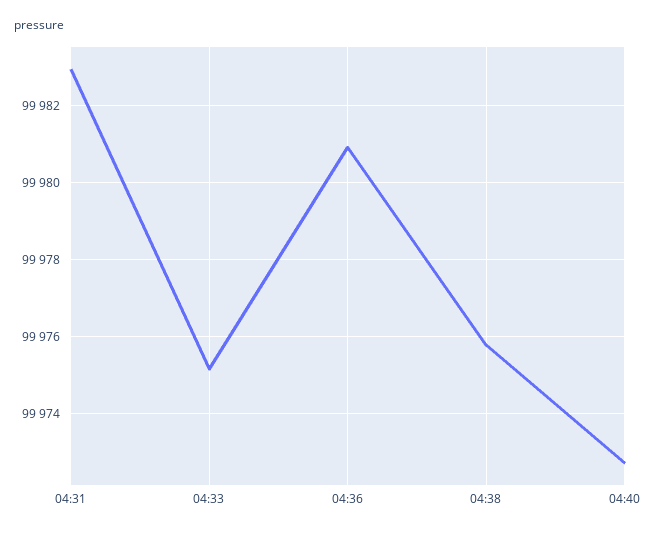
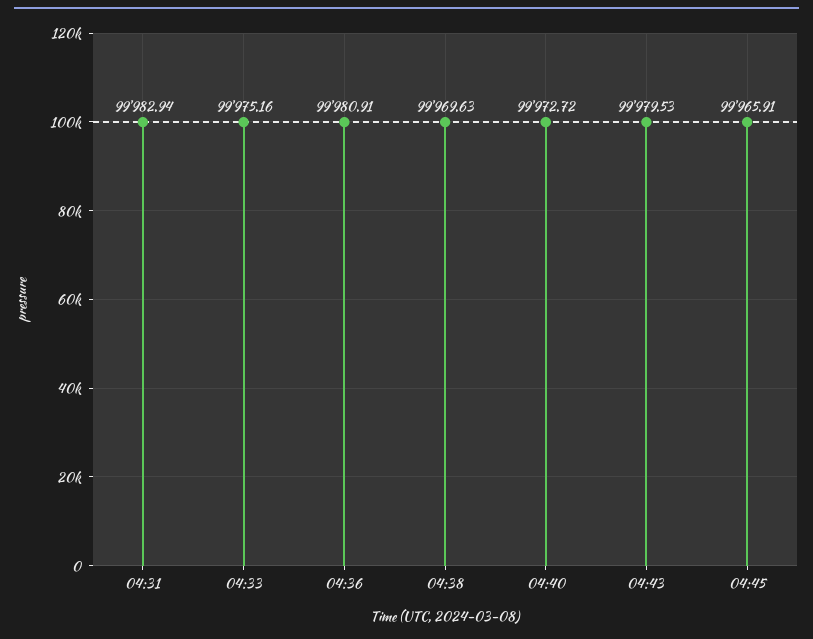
04:38: 99975.8 -> 99969.63
04:43: none -> 99979.53
04:45: none -> 99965.91

